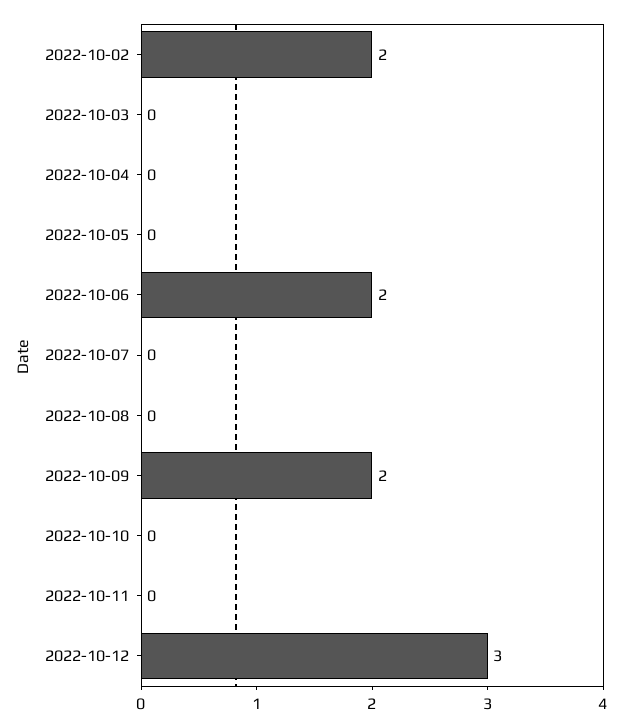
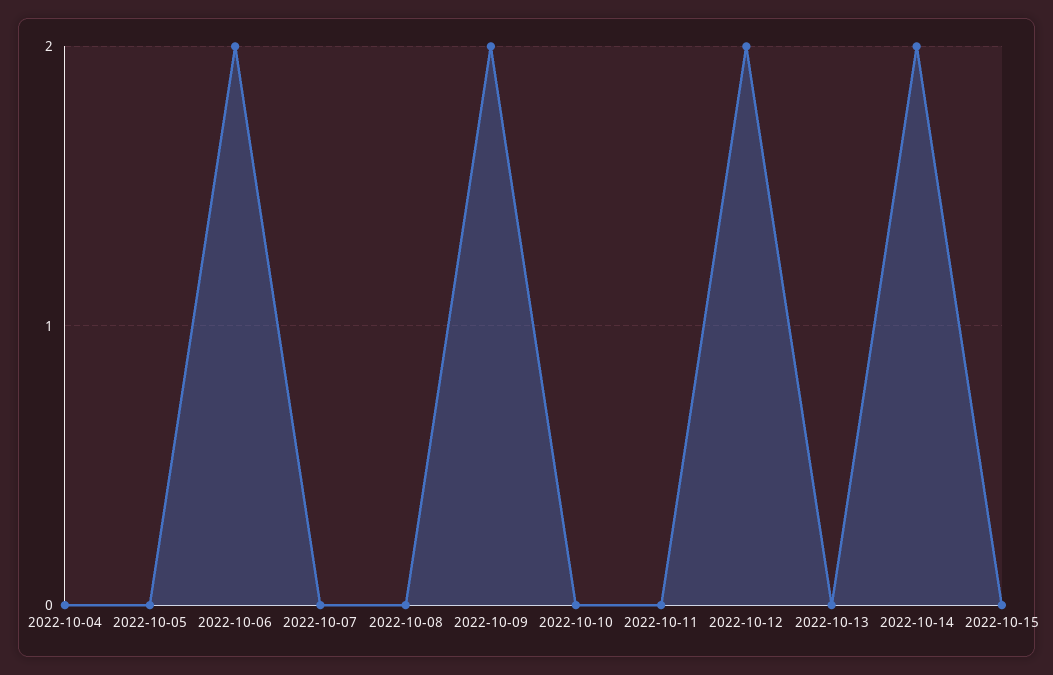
2022-10-02: 2 -> none
2022-10-03: 0 -> none
2022-10-12: 3 -> 2
2022-10-13: none -> 0
2022-10-14: none -> 2
2022-10-15: none -> 0

